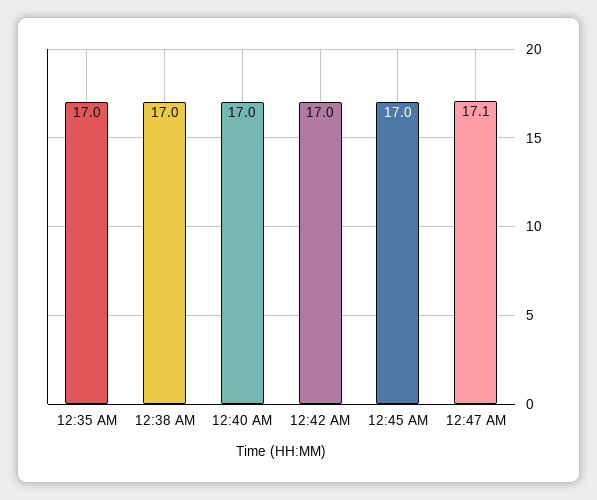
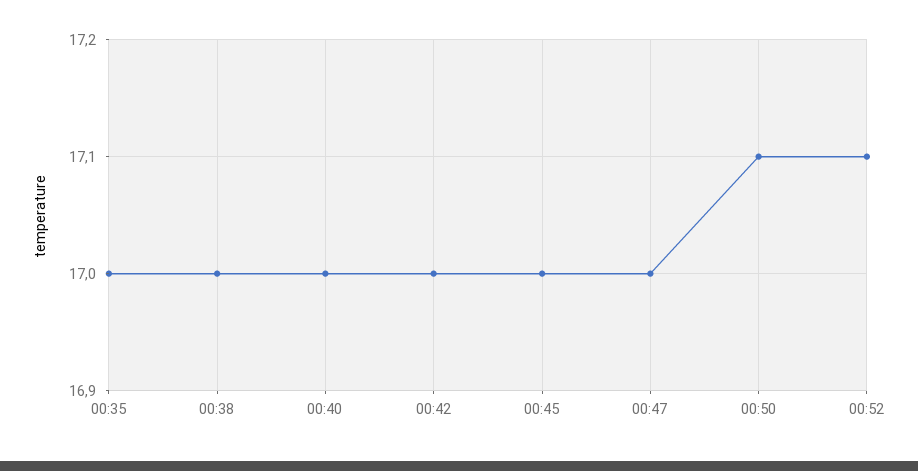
12:47 AM: 17.1 -> 17
00:50: none -> 17.1
00:52: none -> 17.1

